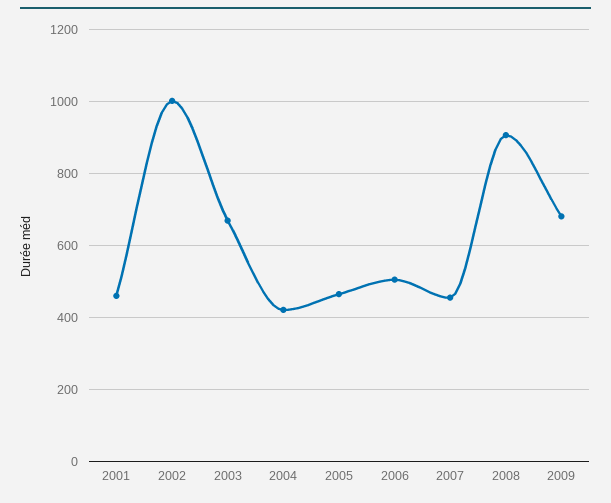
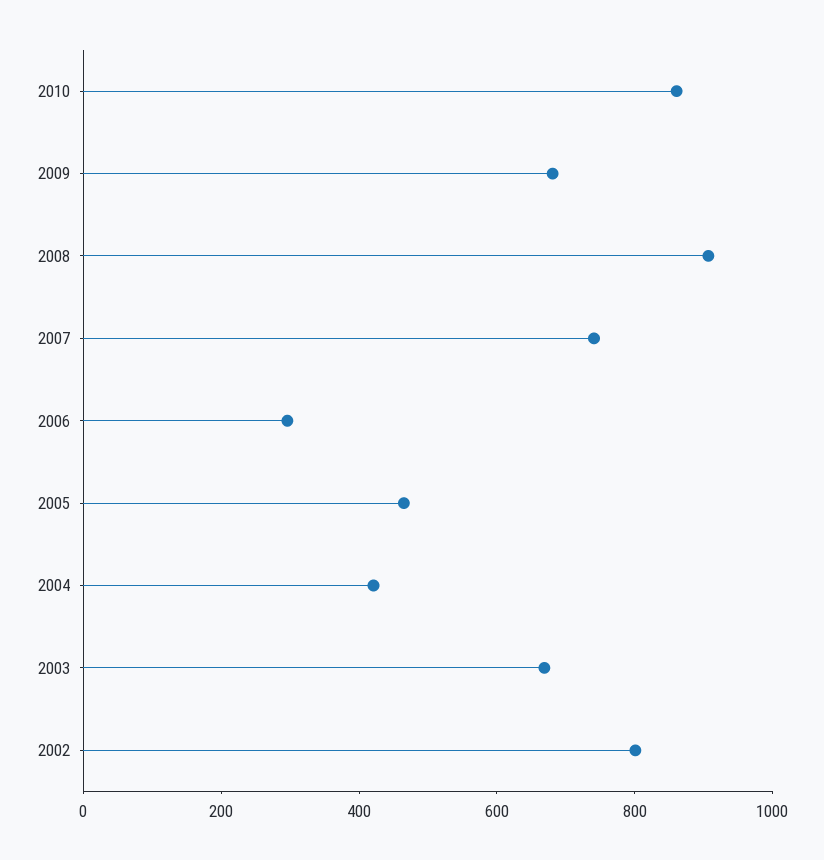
2001: 460 -> none
2002: 1000 -> 800
2006: 500 -> 300
2007: 460 -> 750
2010: none -> 850

